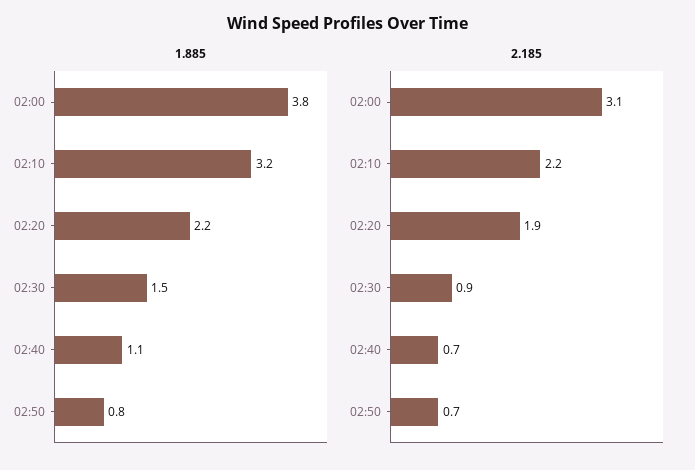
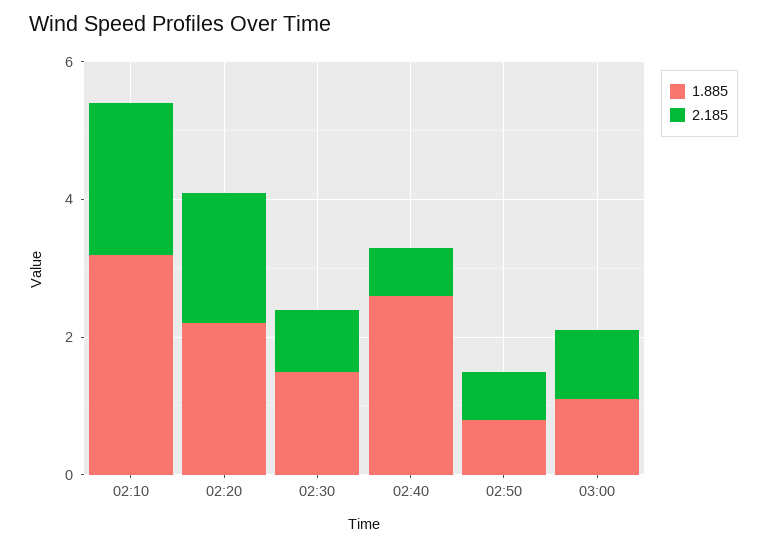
1.885, 02:00: 3.8 -> none
1.885, 02:40: 1.1 -> 2.5
2.185, 02:00: 3.1 -> none
1.885, 03:00: none -> 1
2.185, 03:00: none -> 1

